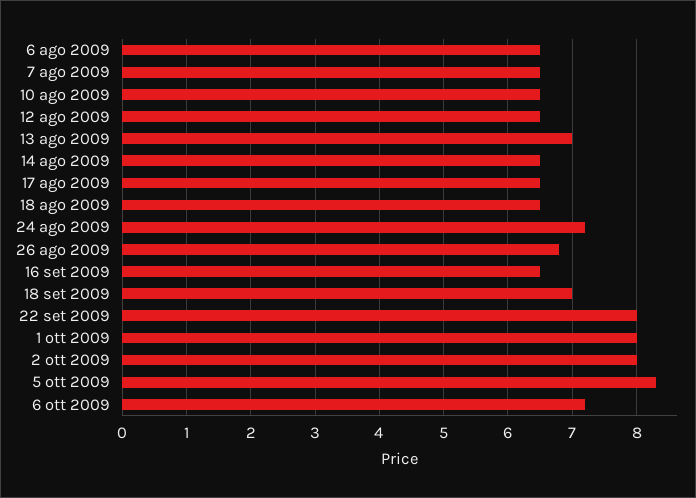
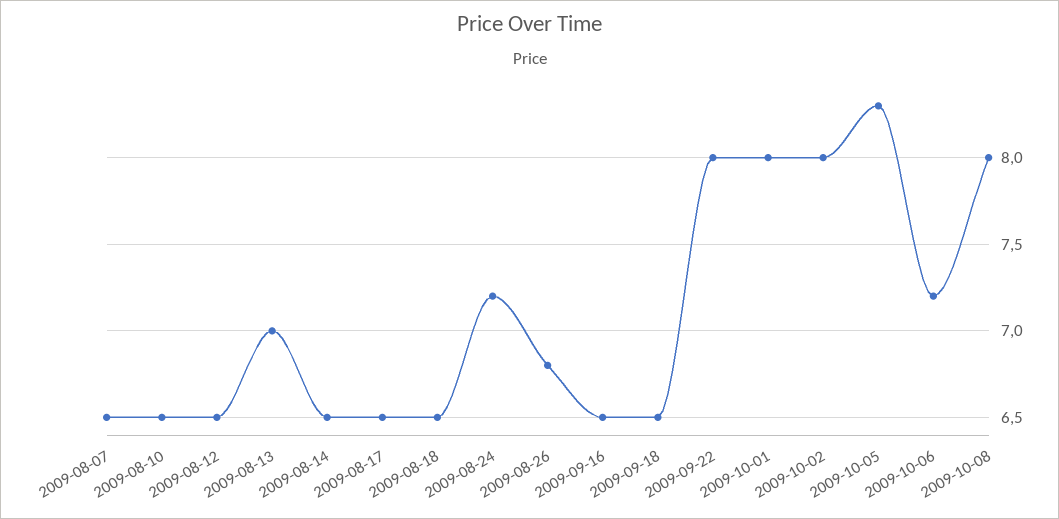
6 ago 2009: 6.5 -> none
18 set 2009: 7 -> 6.5
2009-10-08: none -> 8

